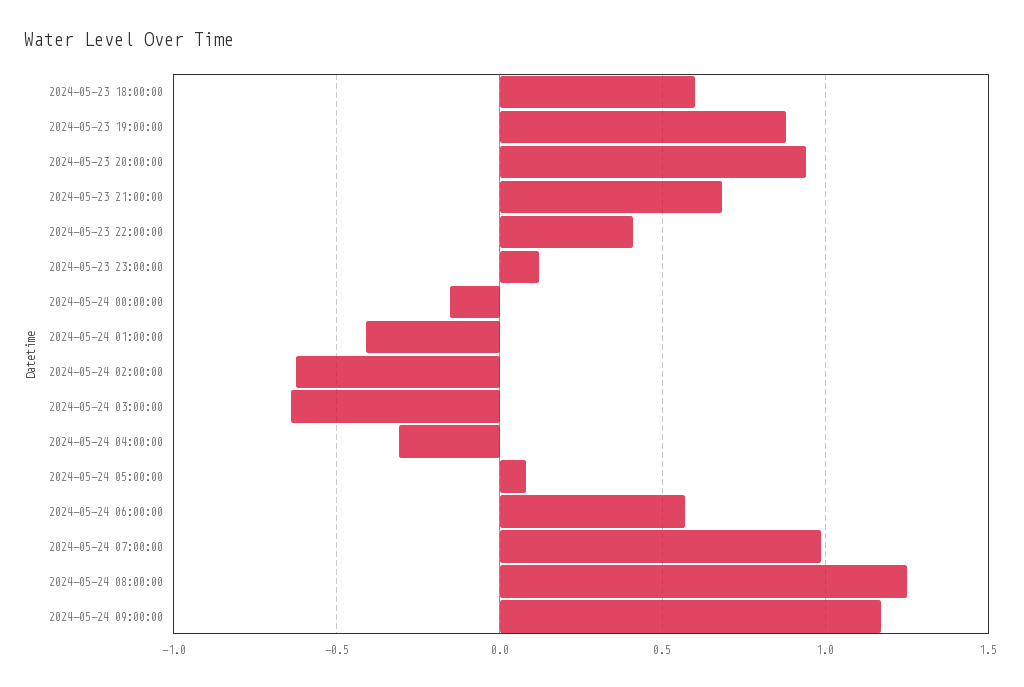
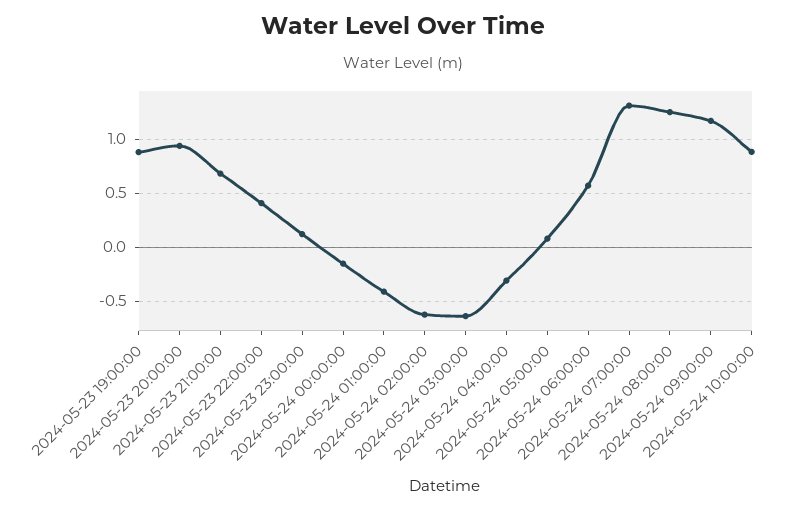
2024-05-23 18:00:00: 0.6 -> none
2024-05-24 07:00:00: 1 -> 1.3
2024-05-24 10:00:00: none -> 0.9

